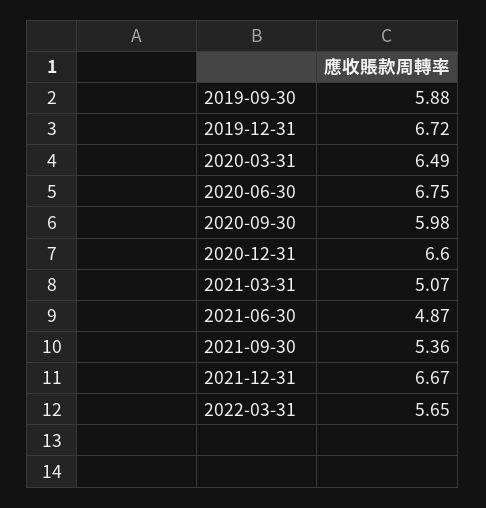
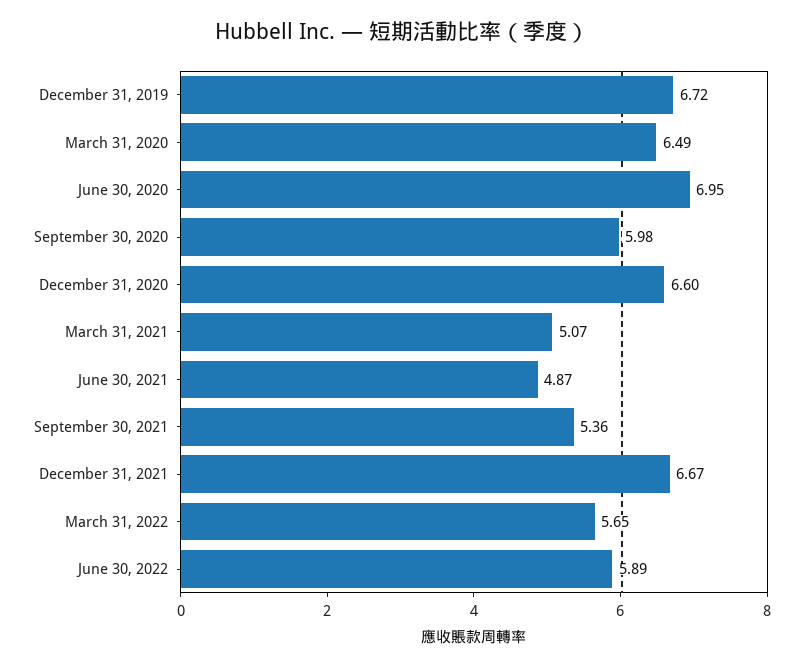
2019-09-30: 5.88 -> none
2020-06-30: 6.75 -> 6.95
June 30, 2022: none -> 5.89

